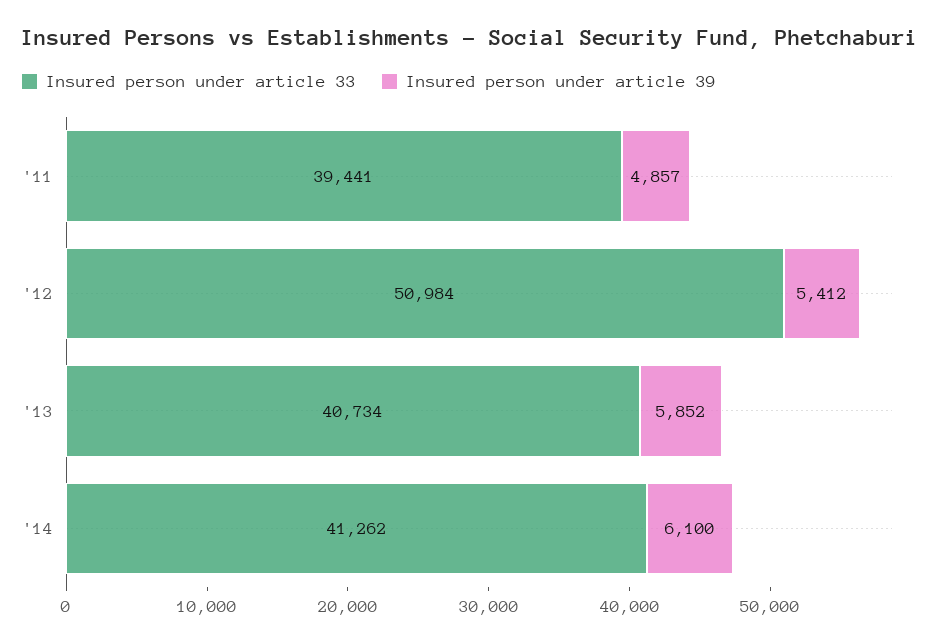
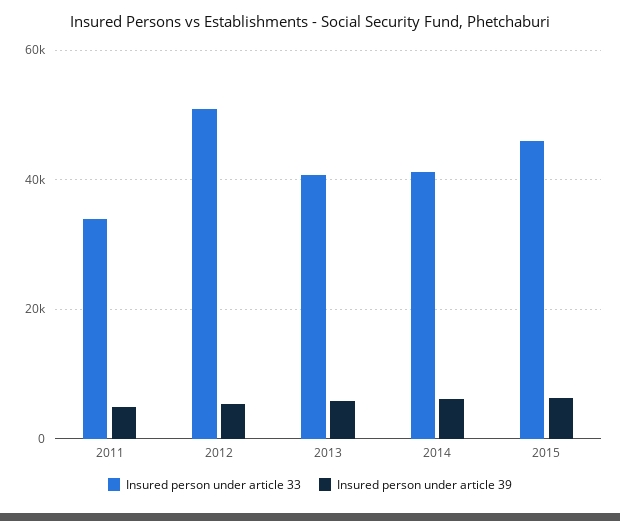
Insured person under article 33, '11: 39441 -> 34000
Insured person under article 33, 2015: none -> 46000
Insured person under article 39, 2015: none -> 6000

